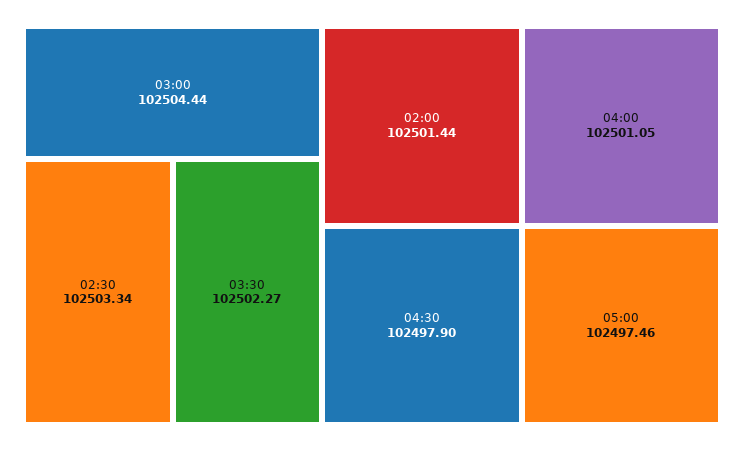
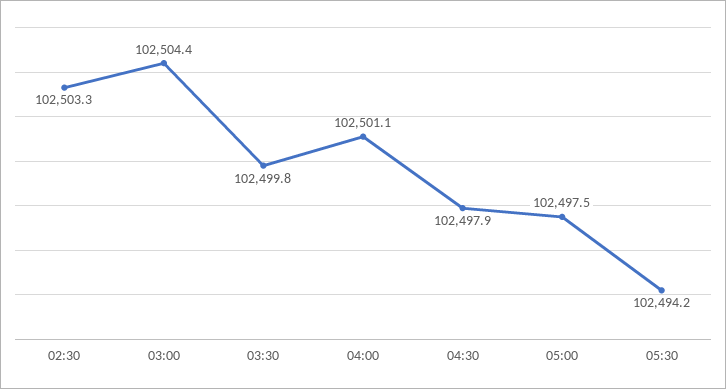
03:30: 102502.27 -> 102499.8
02:00: 102501.44 -> none
05:30: none -> 102494.2

